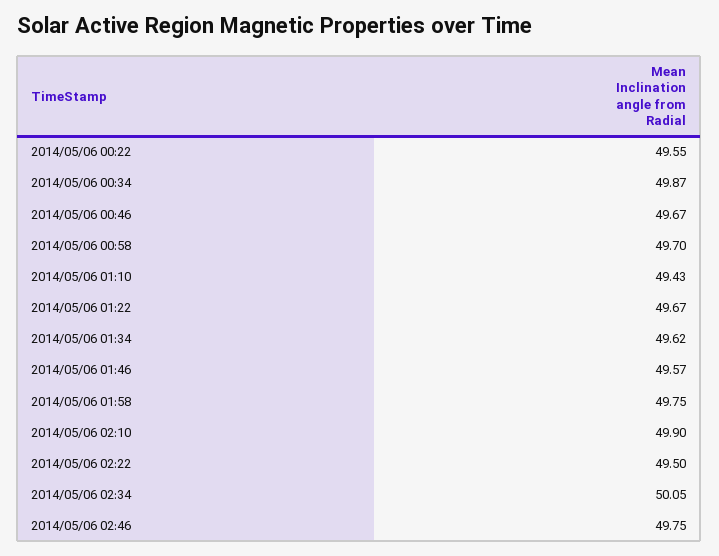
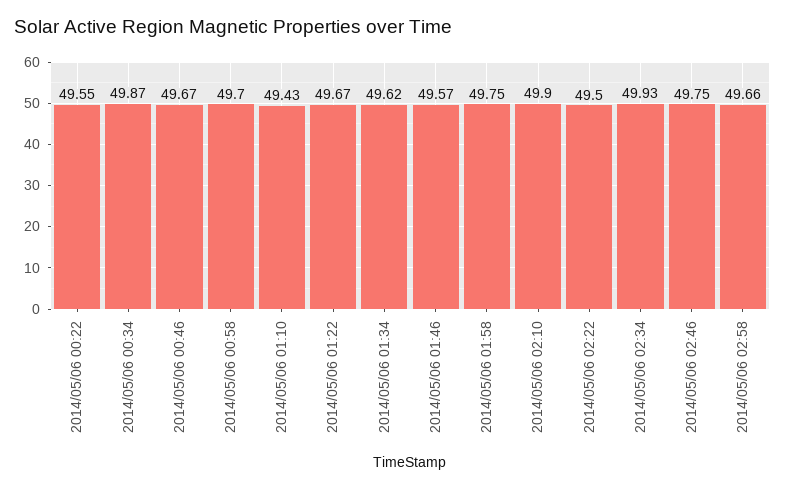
2014/05/06 02:34: 50.05 -> 49.93
2014/05/06 02:58: none -> 49.66

